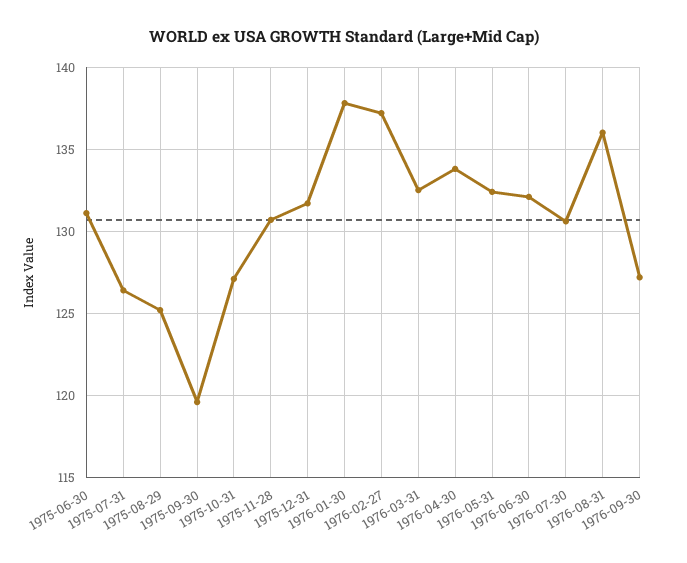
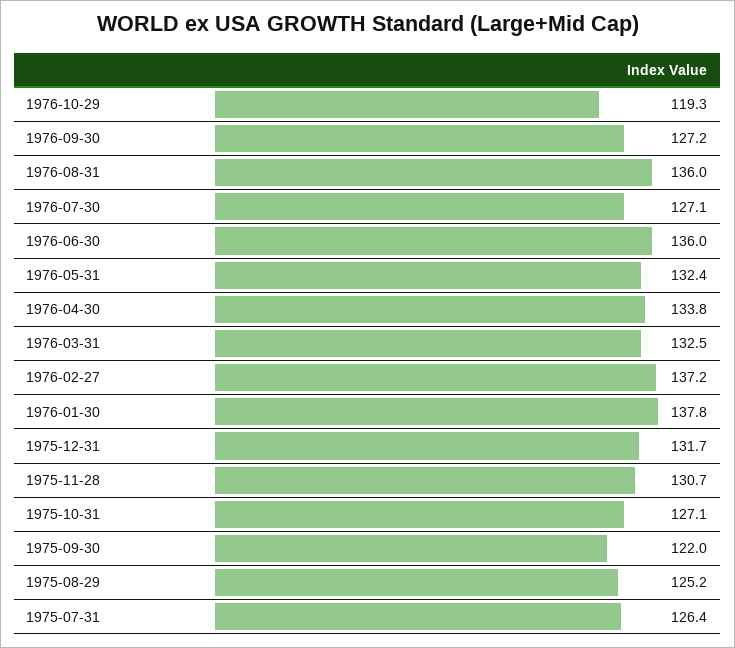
1975-06-30: 131 -> none
1975-09-30: 119.5 -> 122
1976-06-30: 132 -> 136
1976-07-30: 130.5 -> 127.1
1976-10-29: none -> 119.3

